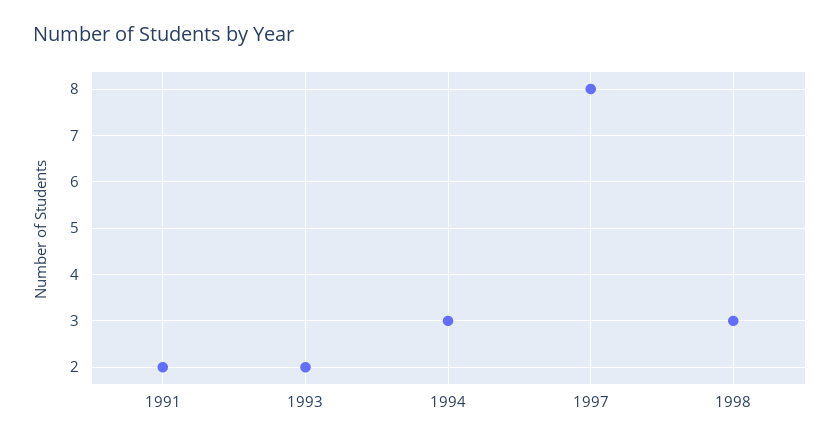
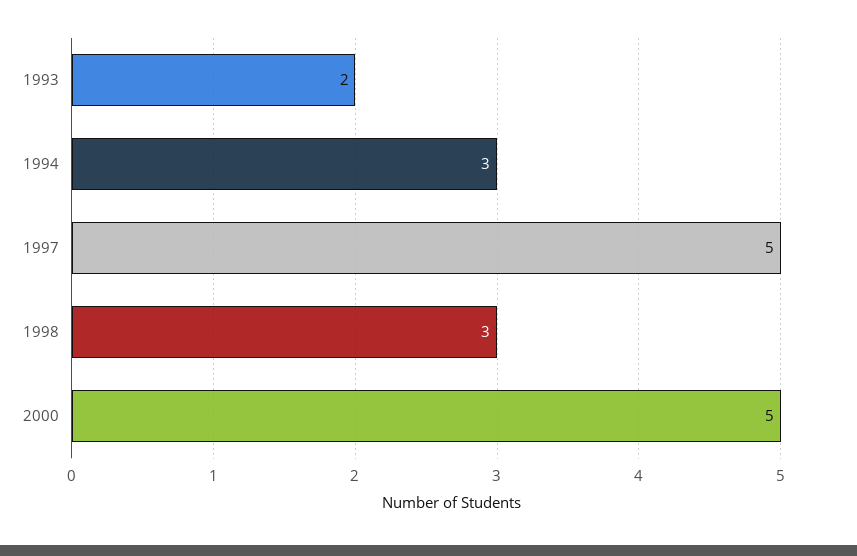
1991: 2 -> none
1997: 8 -> 5
2000: none -> 5

